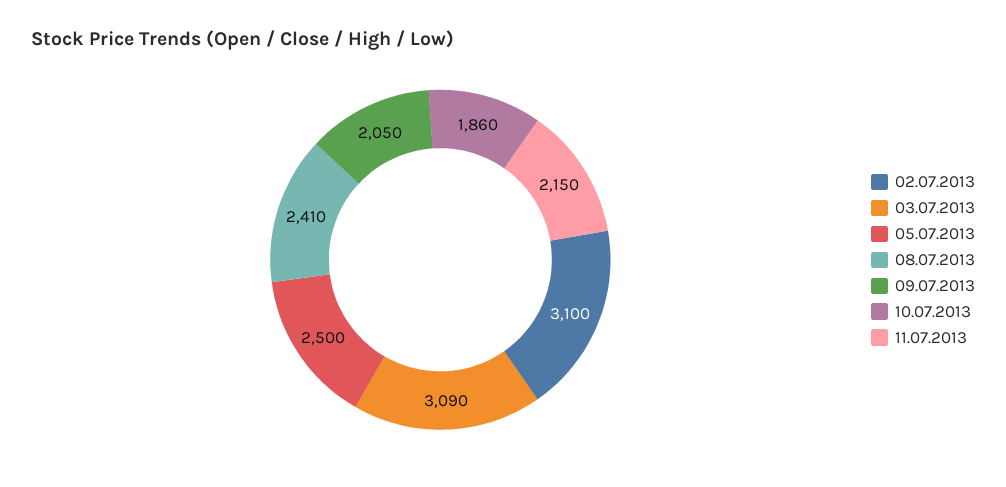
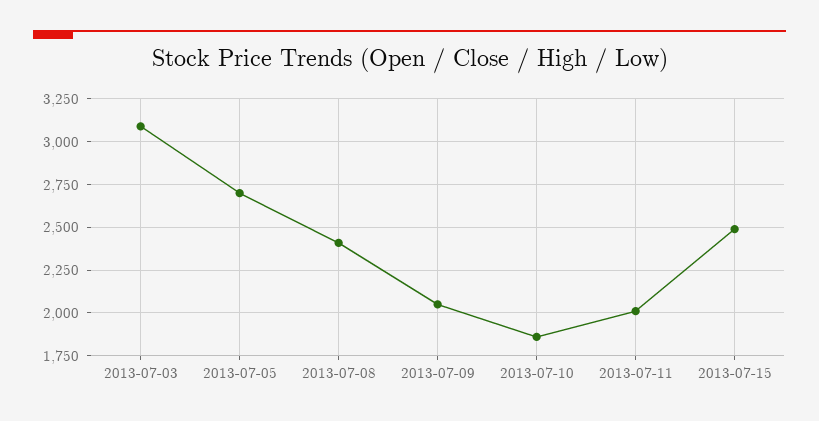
02.07.2013: 3100 -> none
05.07.2013: 2500 -> 2700
11.07.2013: 2150 -> 2000
2013-07-15: none -> 2500

